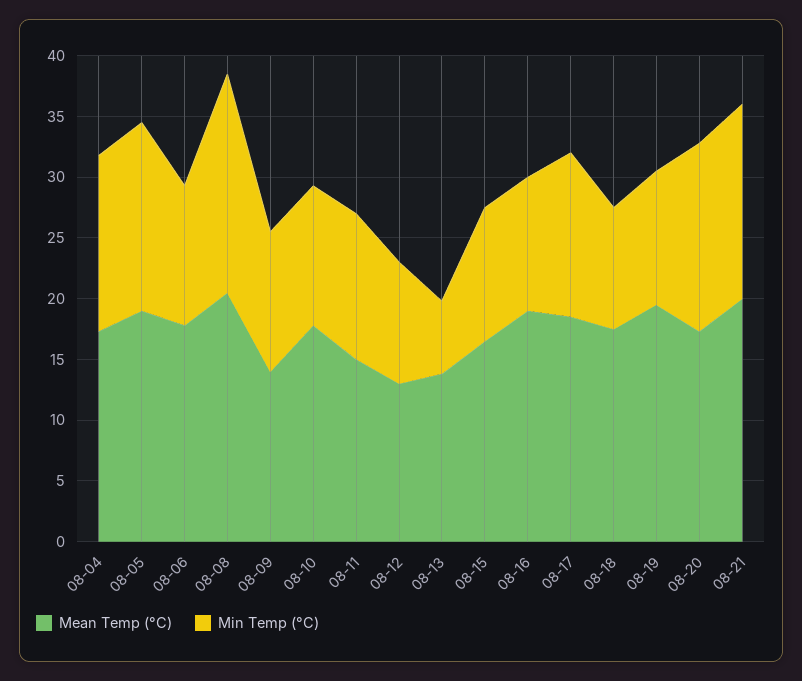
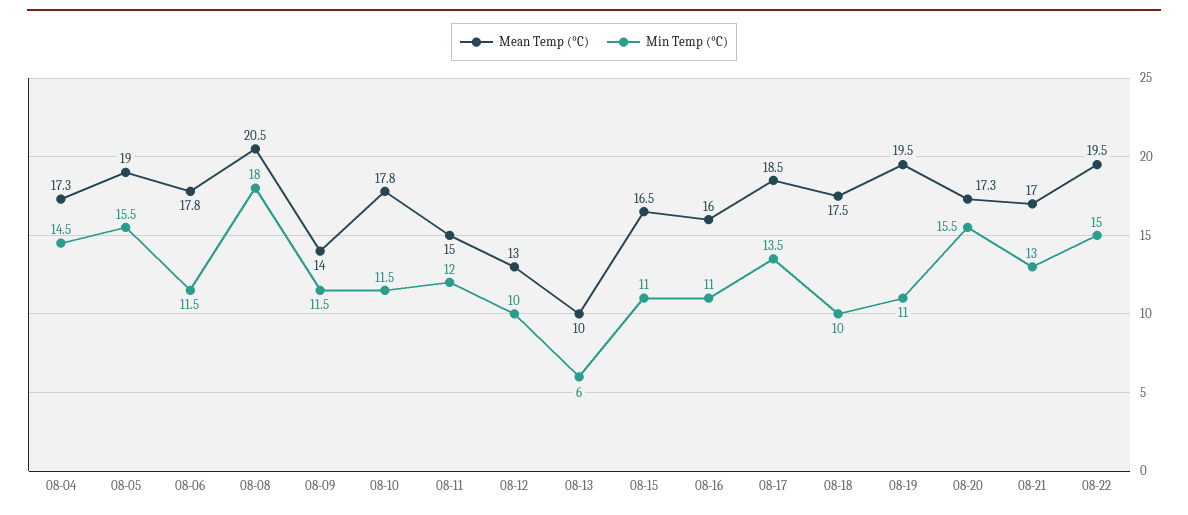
Mean Temp (°C), 08-13: 14 -> 10
Mean Temp (°C), 08-16: 19 -> 16
Mean Temp (°C), 08-21: 20 -> 17
Min Temp (°C), 08-21: 16 -> 13
Mean Temp (°C), 08-22: none -> 19.5
Min Temp (°C), 08-22: none -> 15

